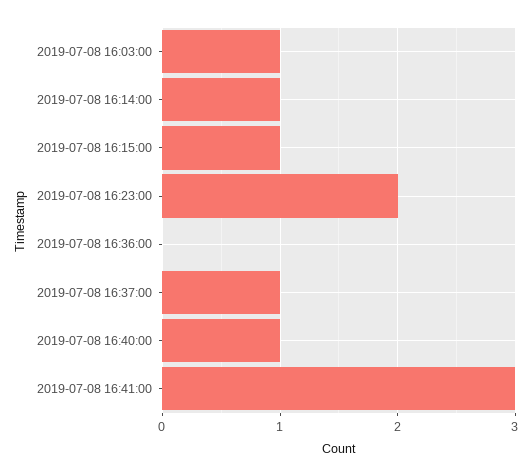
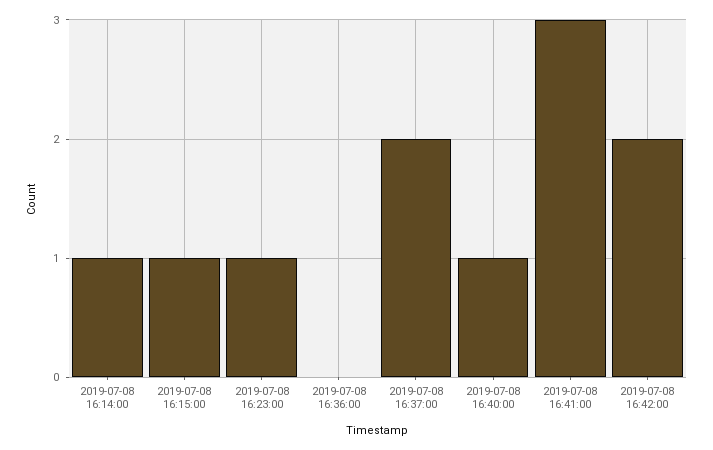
2019-07-08 16:03:00: 1 -> none
2019-07-08 16:23:00: 2 -> 1
2019-07-08 16:37:00: 1 -> 2
2019-07-08 16:42:00: none -> 2

